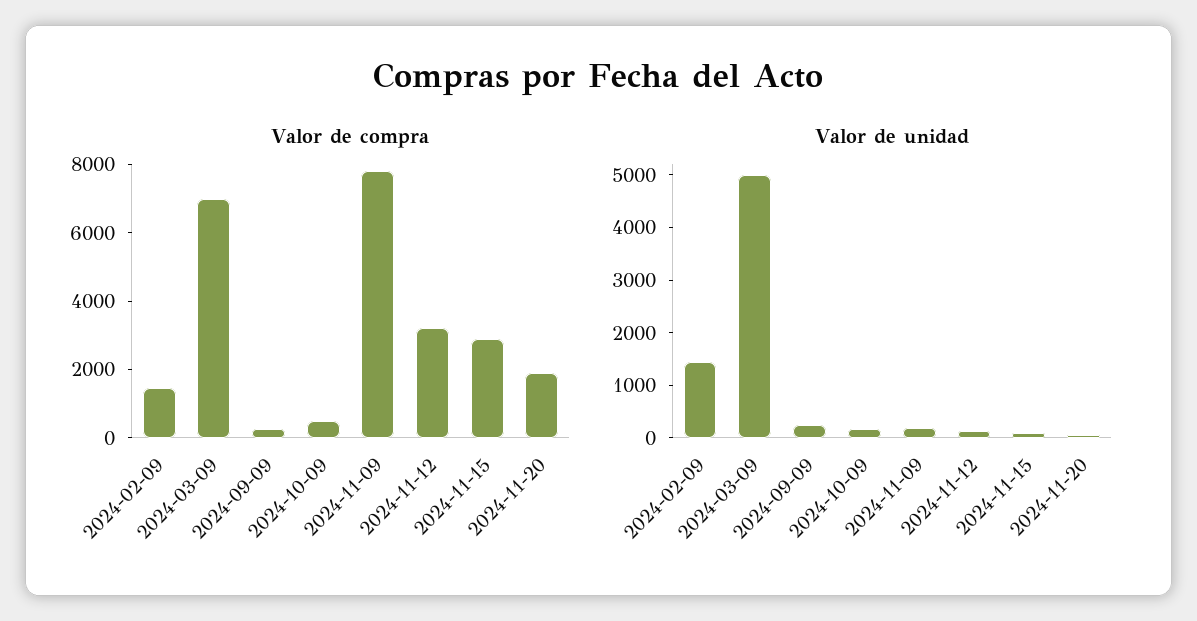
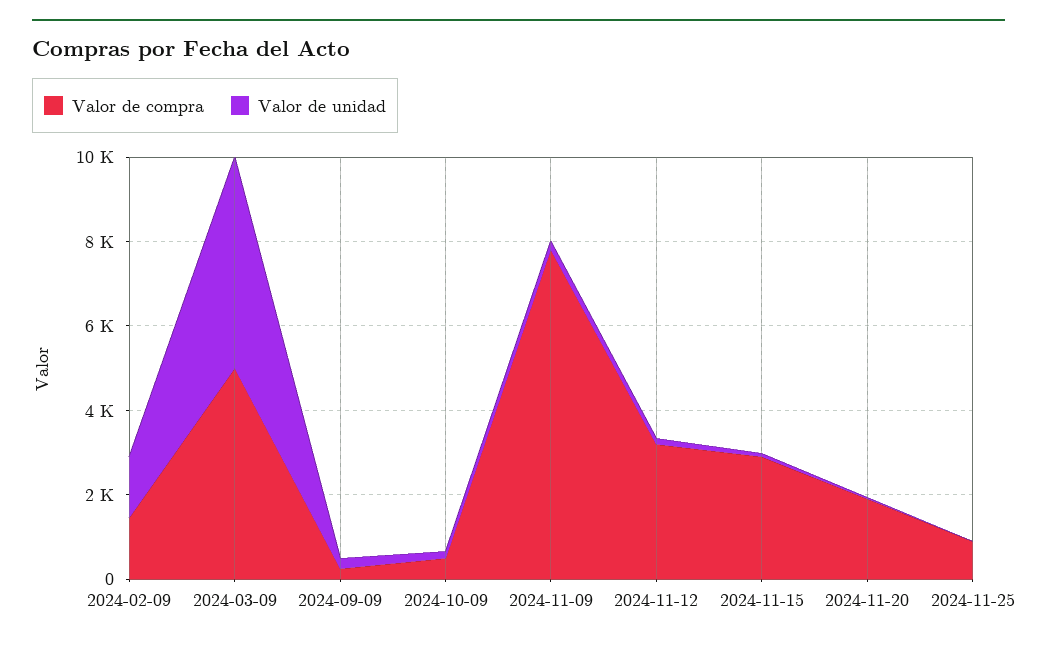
Valor de compra, 2024-03-09: 7000 -> 5000
Valor de compra, 2024-11-25: none -> 1000
Valor de unidad, 2024-11-25: none -> 0

